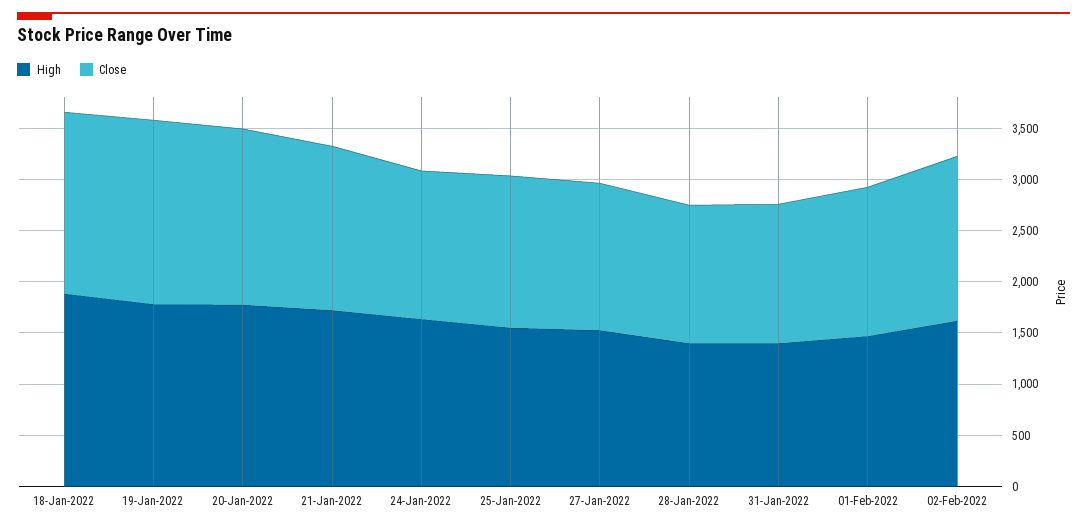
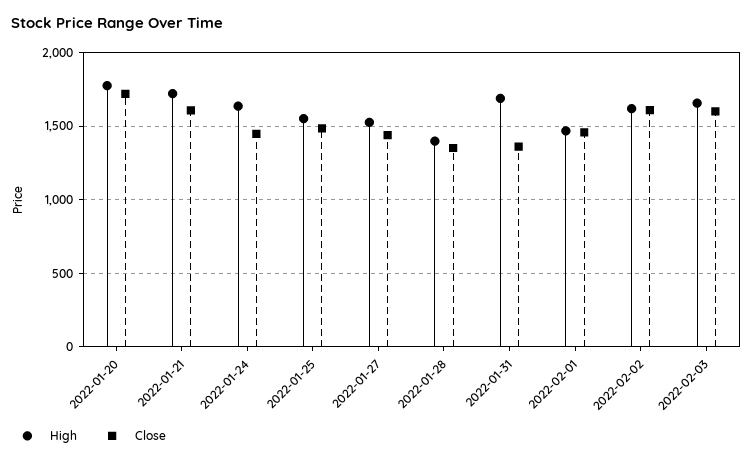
High, 18-Jan-2022: 1900 -> none
Close, 18-Jan-2022: 1800 -> none
High, 19-Jan-2022: 1800 -> none
Close, 19-Jan-2022: 1800 -> none
High, 31-Jan-2022: 1400 -> 1700
High, 2022-02-03: none -> 1650
Close, 2022-02-03: none -> 1600

